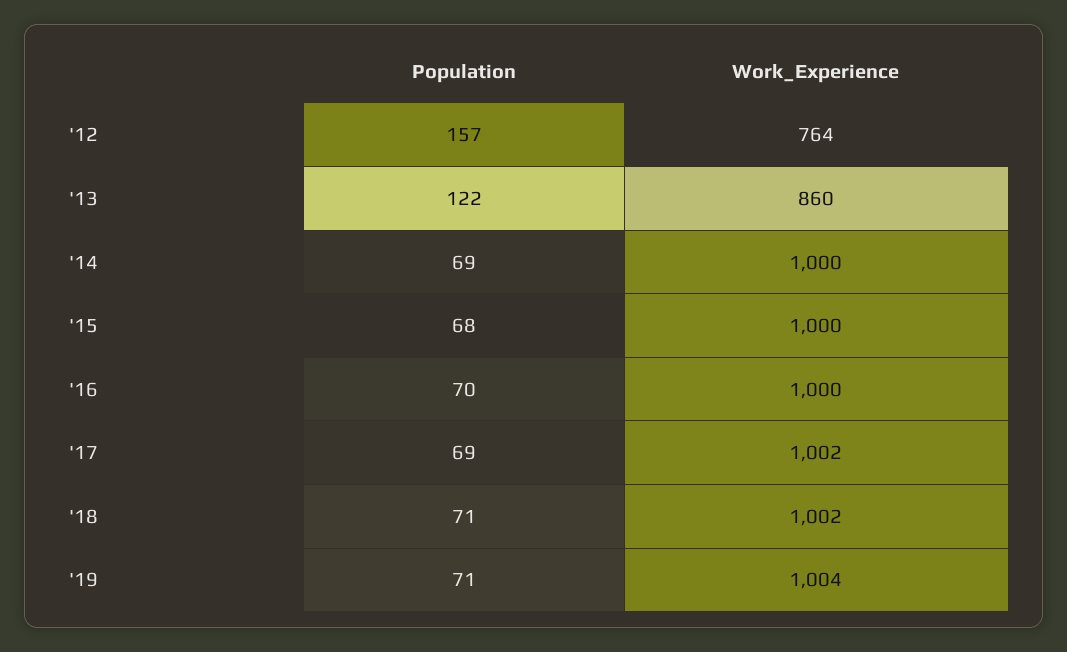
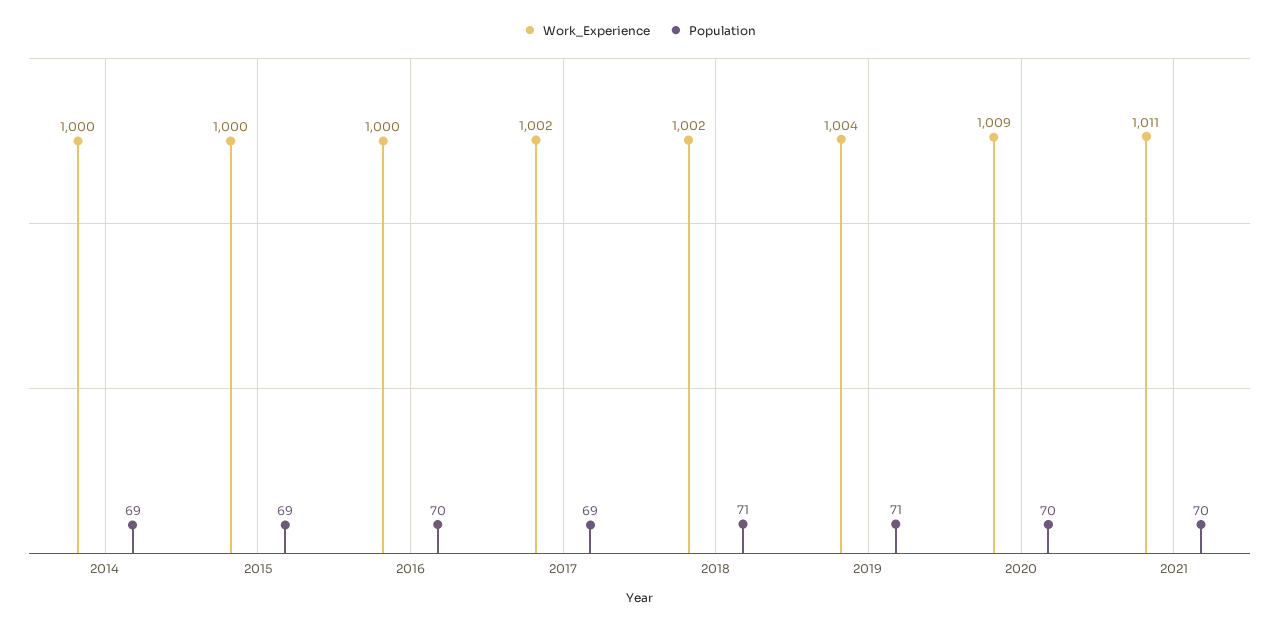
Population, '12: 157 -> none
Work_Experience, '12: 764 -> none
Population, '13: 122 -> none
Work_Experience, '13: 860 -> none
Population, '15: 68 -> 69
Work_Experience, 2020: none -> 1009
Population, 2020: none -> 70
Work_Experience, 2021: none -> 1011
Population, 2021: none -> 70

